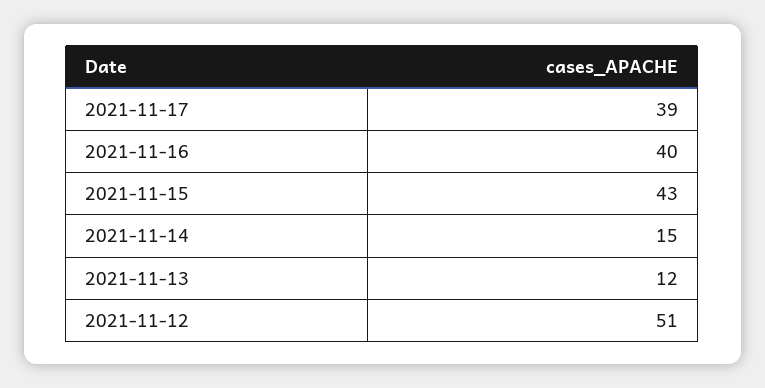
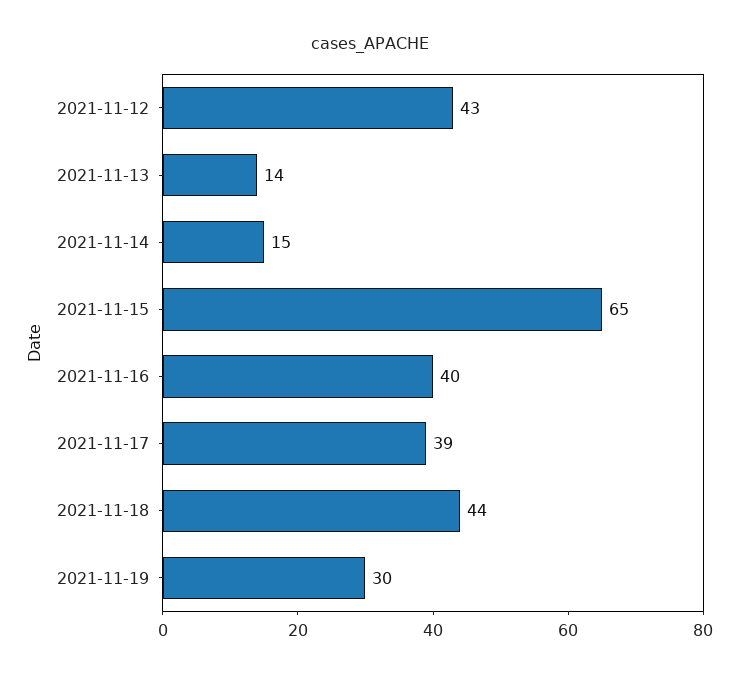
2021-11-15: 43 -> 65
2021-11-13: 12 -> 14
2021-11-12: 51 -> 43
2021-11-18: none -> 44
2021-11-19: none -> 30

